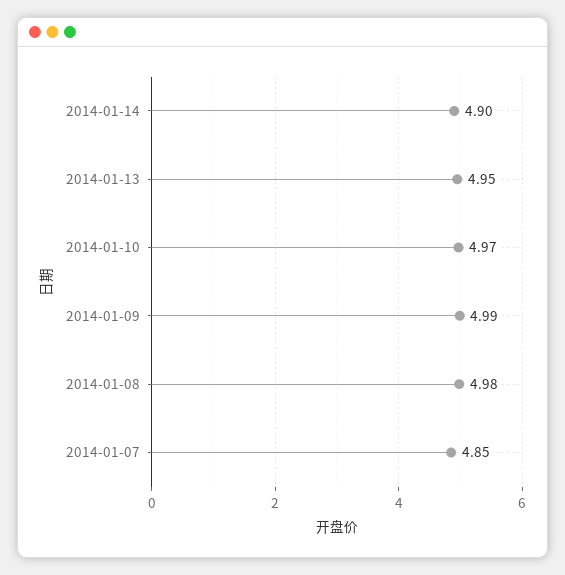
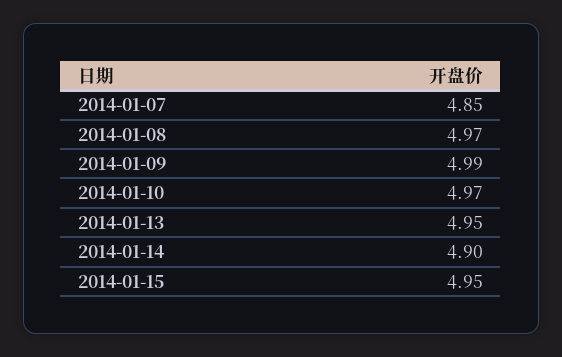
2014-01-08: 4.98 -> 4.97
2014-01-15: none -> 4.95

